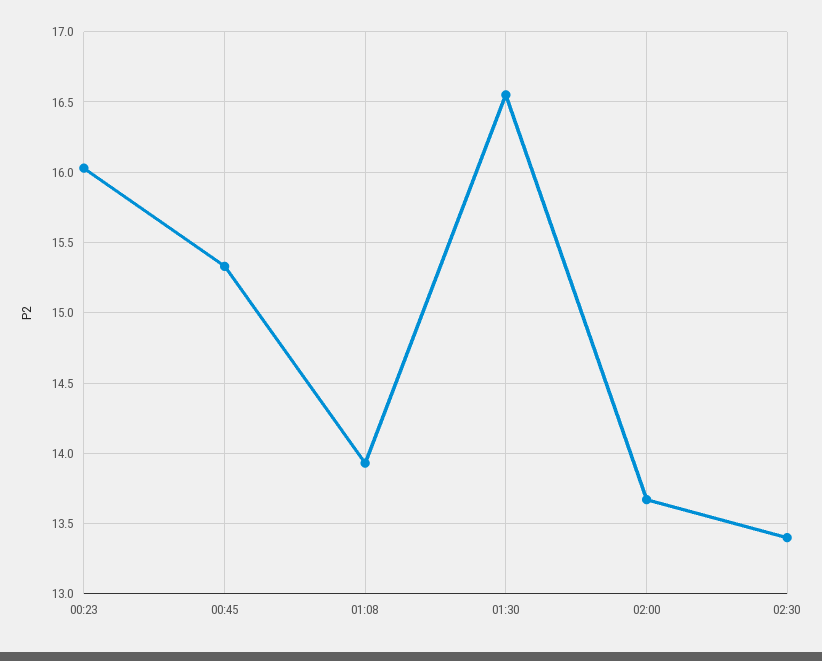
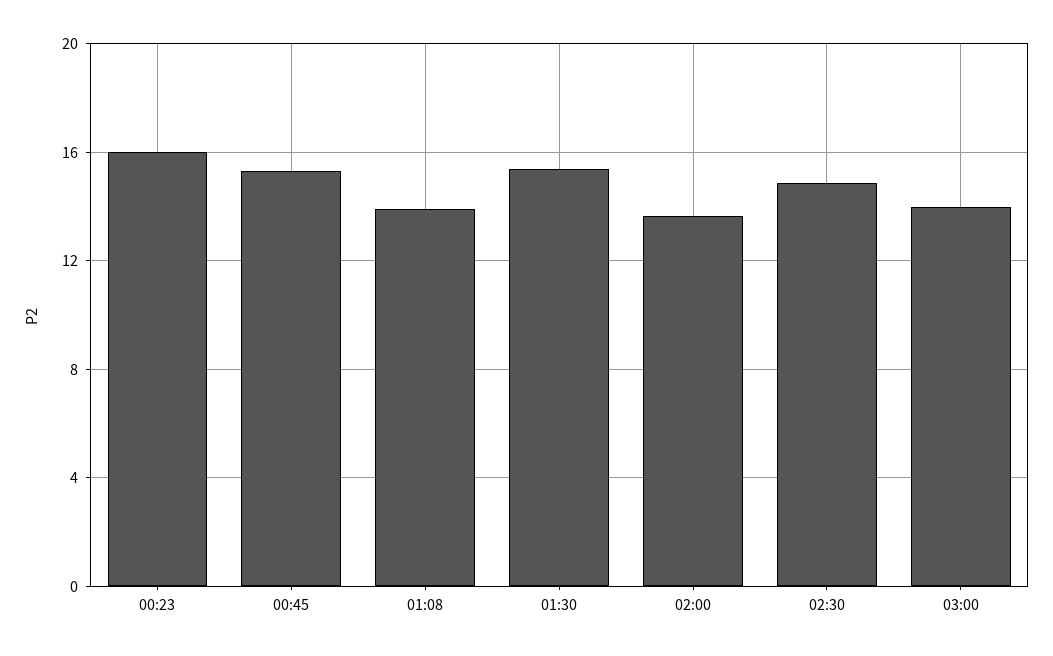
01:30: 16.55 -> 15.5
02:30: 13.4 -> 15
03:00: none -> 14

